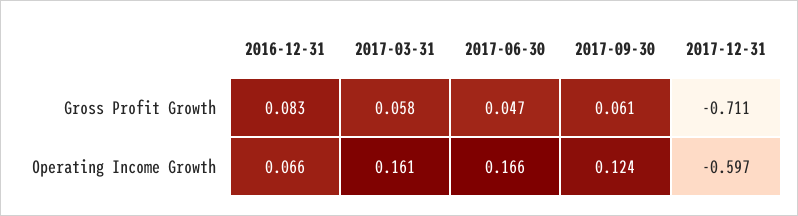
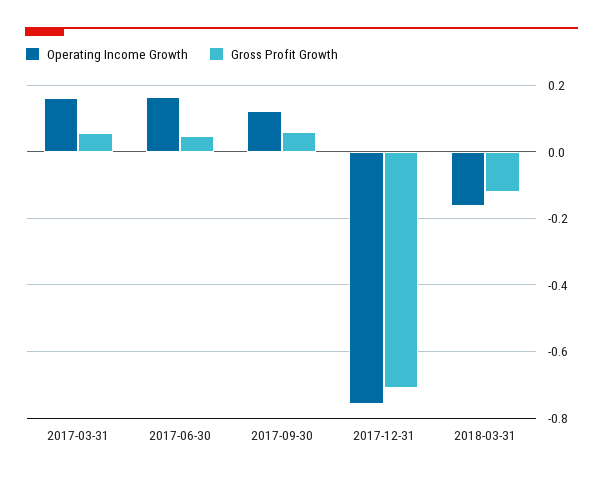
Gross Profit Growth, 2016-12-31: 0.083 -> none
Operating Income Growth, 2016-12-31: 0.066 -> none
Operating Income Growth, 2017-12-31: -0.597 -> -0.76
Operating Income Growth, 2018-03-31: none -> -0.16
Gross Profit Growth, 2018-03-31: none -> -0.12

